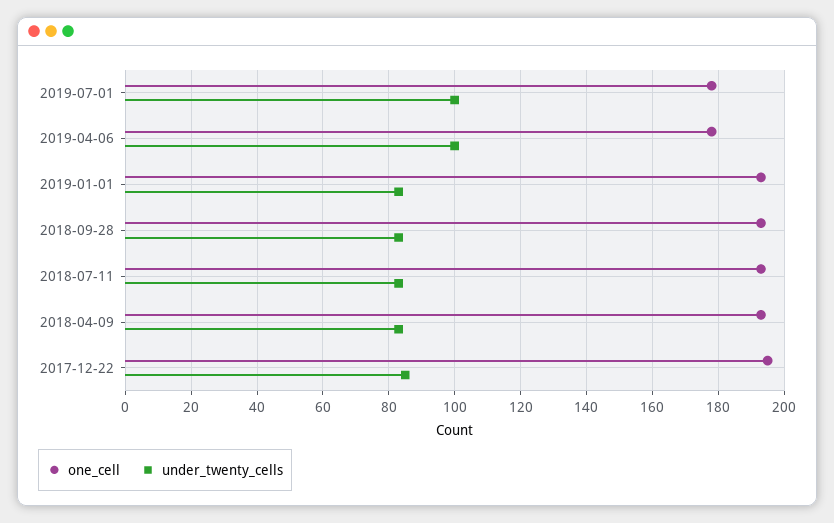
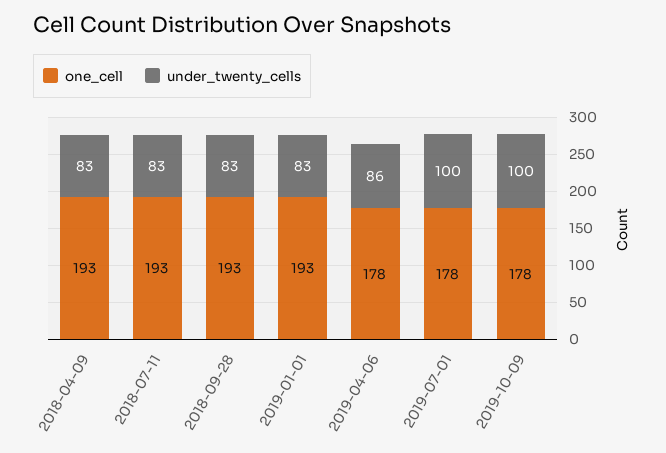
under_twenty_cells, 2019-04-06: 100 -> 86
one_cell, 2017-12-22: 195 -> none
under_twenty_cells, 2017-12-22: 85 -> none
one_cell, 2019-10-09: none -> 178
under_twenty_cells, 2019-10-09: none -> 100

